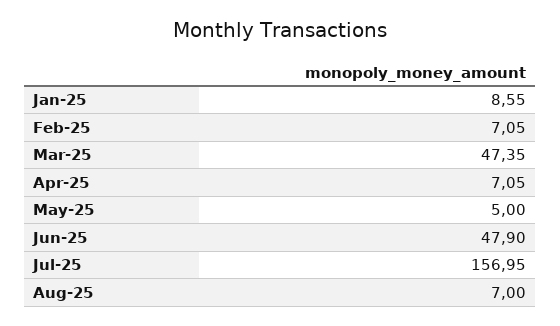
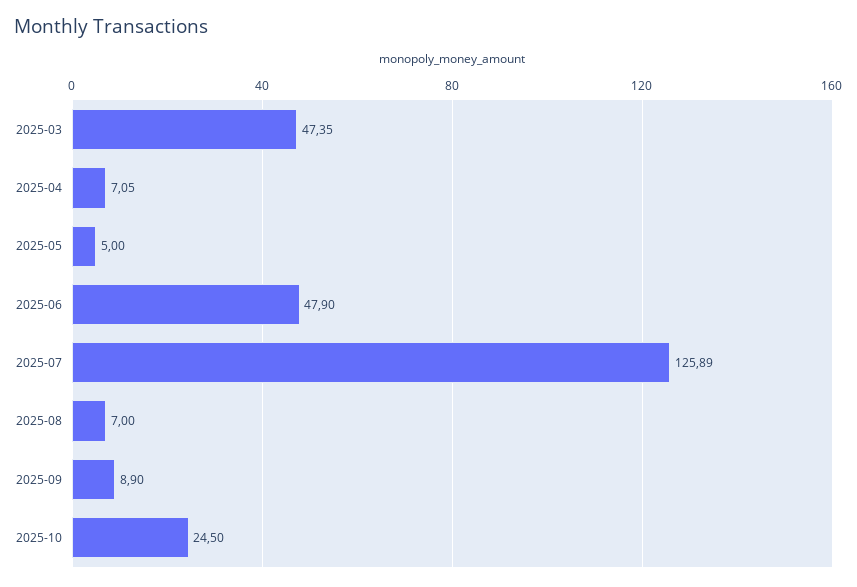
Jan-25: 8.55 -> none
Feb-25: 7.05 -> none
Jul-25: 156.95 -> 125.89
2025-09: none -> 8.9
2025-10: none -> 24.5

